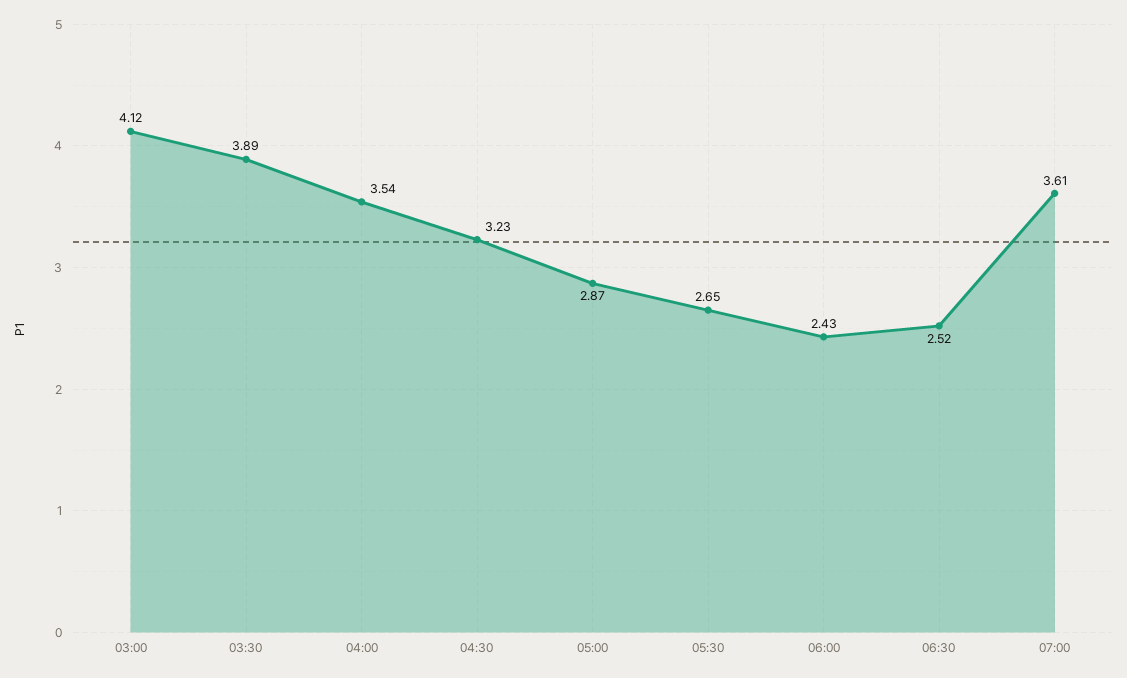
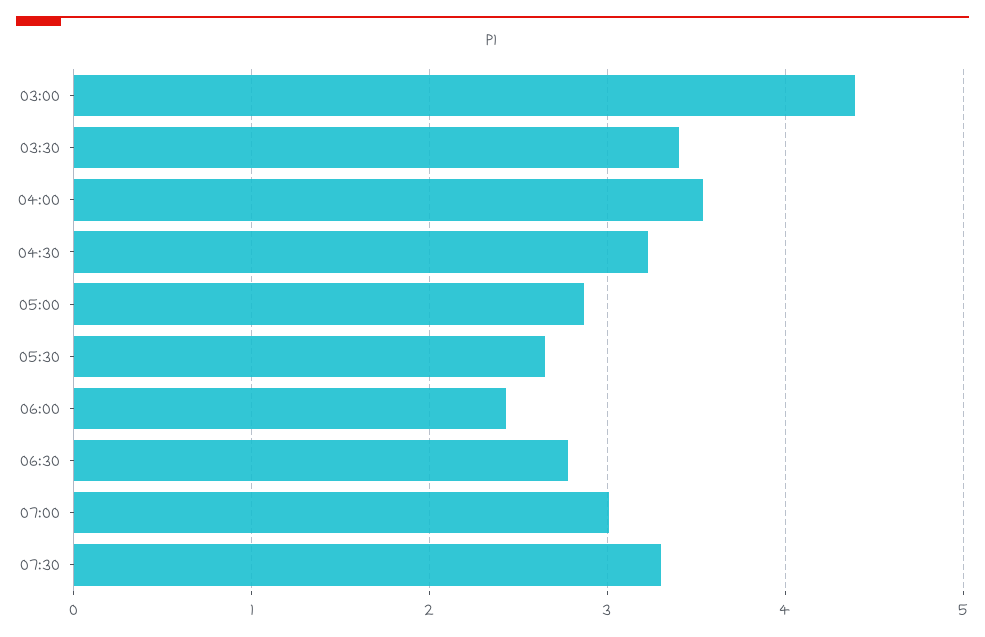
03:00: 4.12 -> 4.4
03:30: 3.89 -> 3.4
06:30: 2.52 -> 2.8
07:00: 3.61 -> 3
07:30: none -> 3.3

